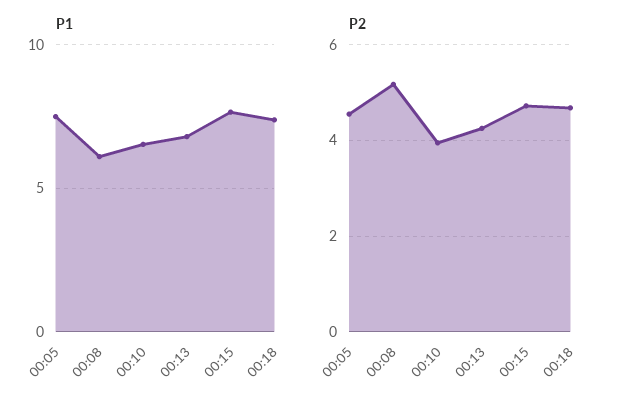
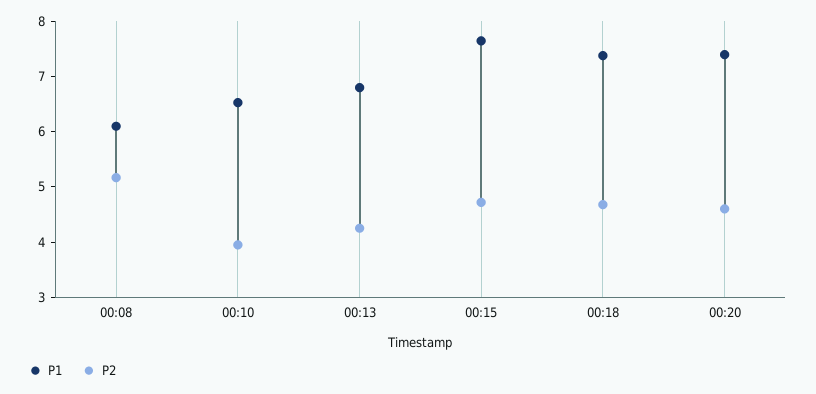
P1, 00:05: 7.5 -> none
P2, 00:05: 4.6 -> none
P1, 00:20: none -> 7.4
P2, 00:20: none -> 4.6

